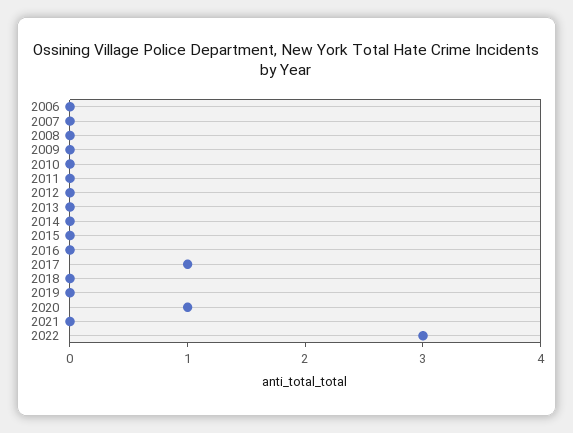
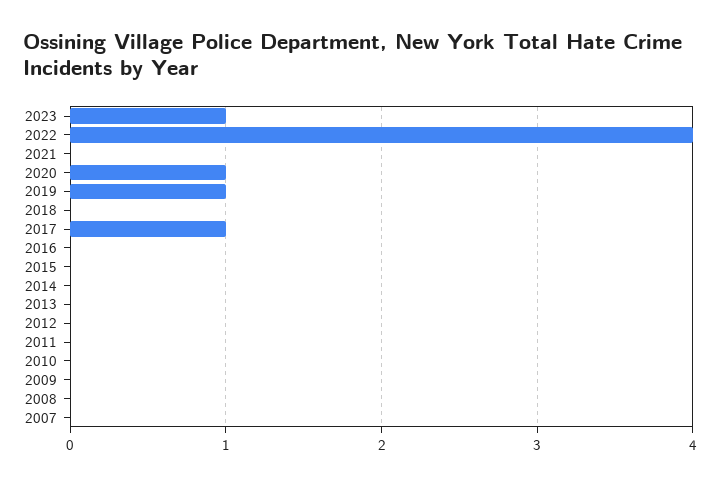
2006: 0 -> none
2019: 0 -> 1
2022: 3 -> 4
2023: none -> 1

